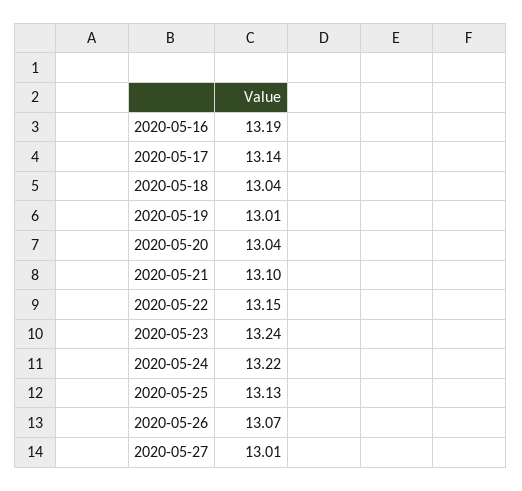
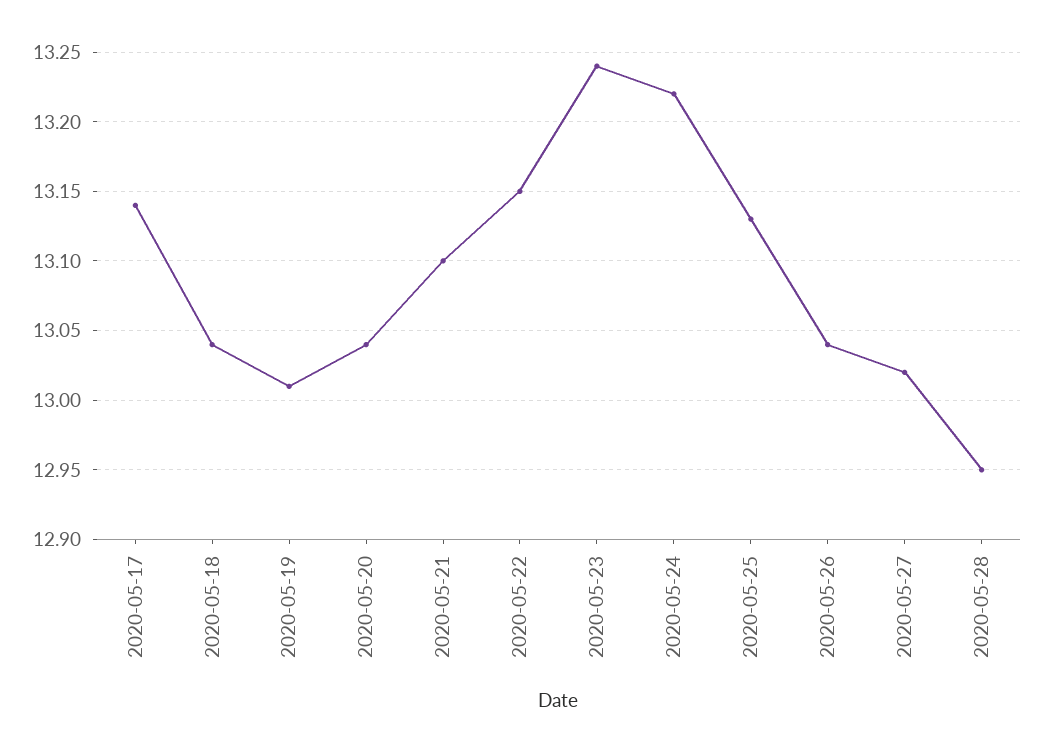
2020-05-16: 13.19 -> none
2020-05-26: 13.07 -> 13.04
2020-05-27: 13.01 -> 13.02
2020-05-28: none -> 12.95

